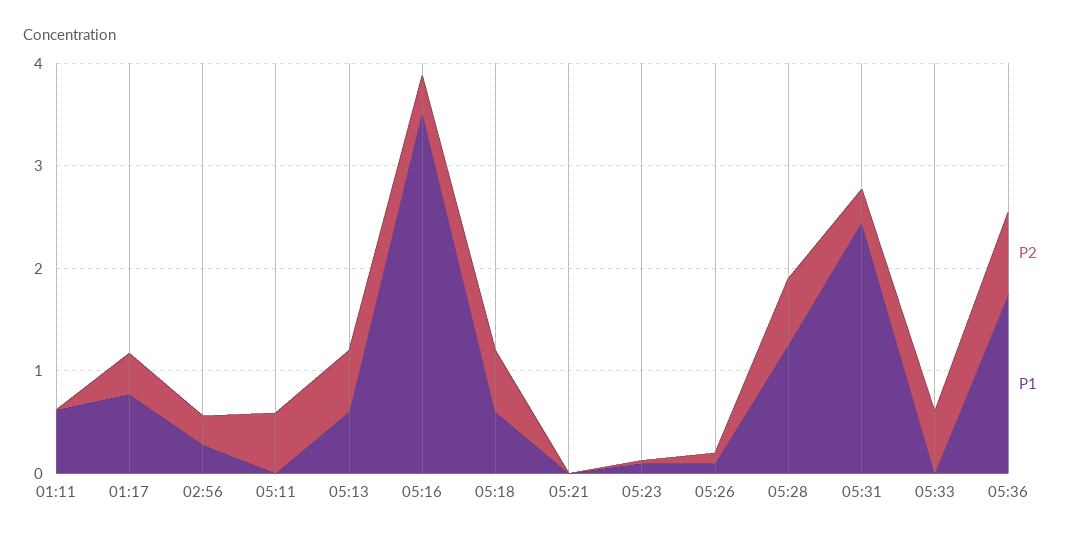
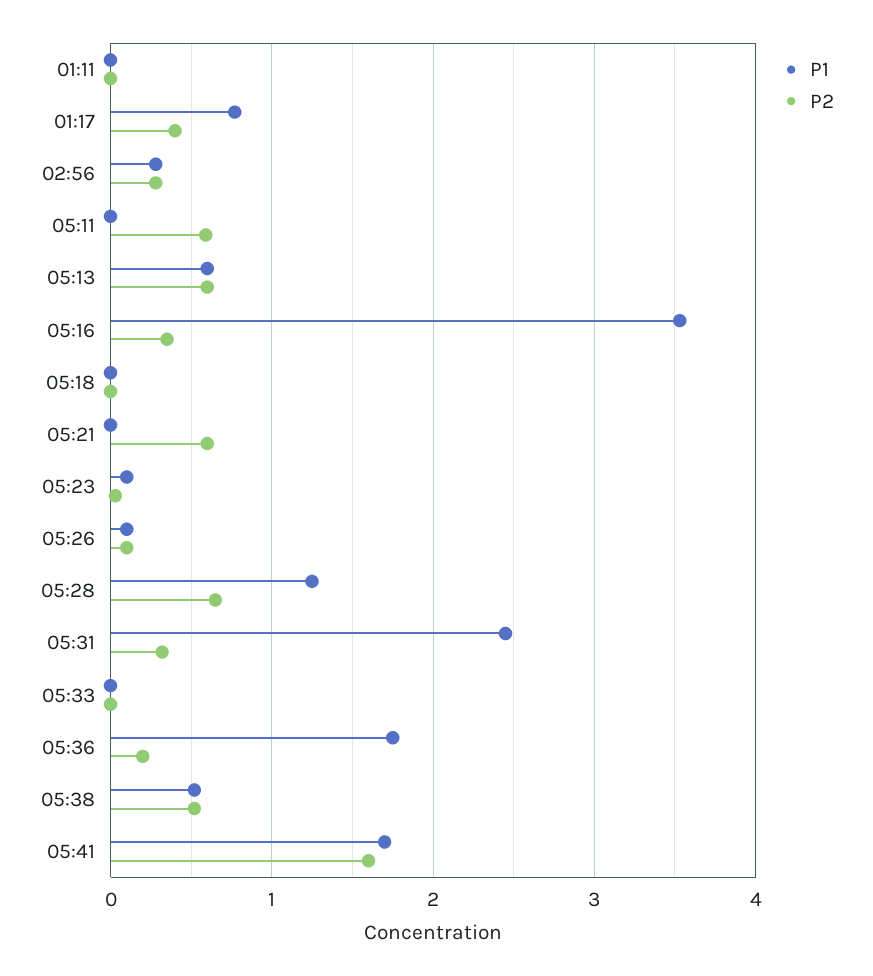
P1, 01:11: 0.6 -> 0
P2, 05:18: 0.6 -> 0
P1, 05:18: 0.6 -> 0
P2, 05:21: 0 -> 0.6
P2, 05:33: 0.6 -> 0
P2, 05:36: 0.8 -> 0.2
P1, 05:38: none -> 0.5
P2, 05:38: none -> 0.5
P1, 05:41: none -> 1.7
P2, 05:41: none -> 1.6

